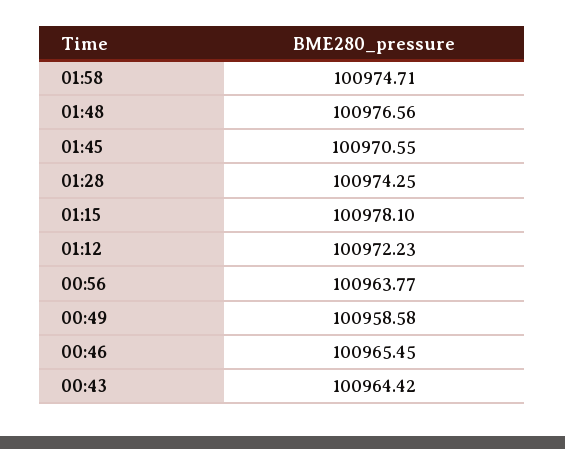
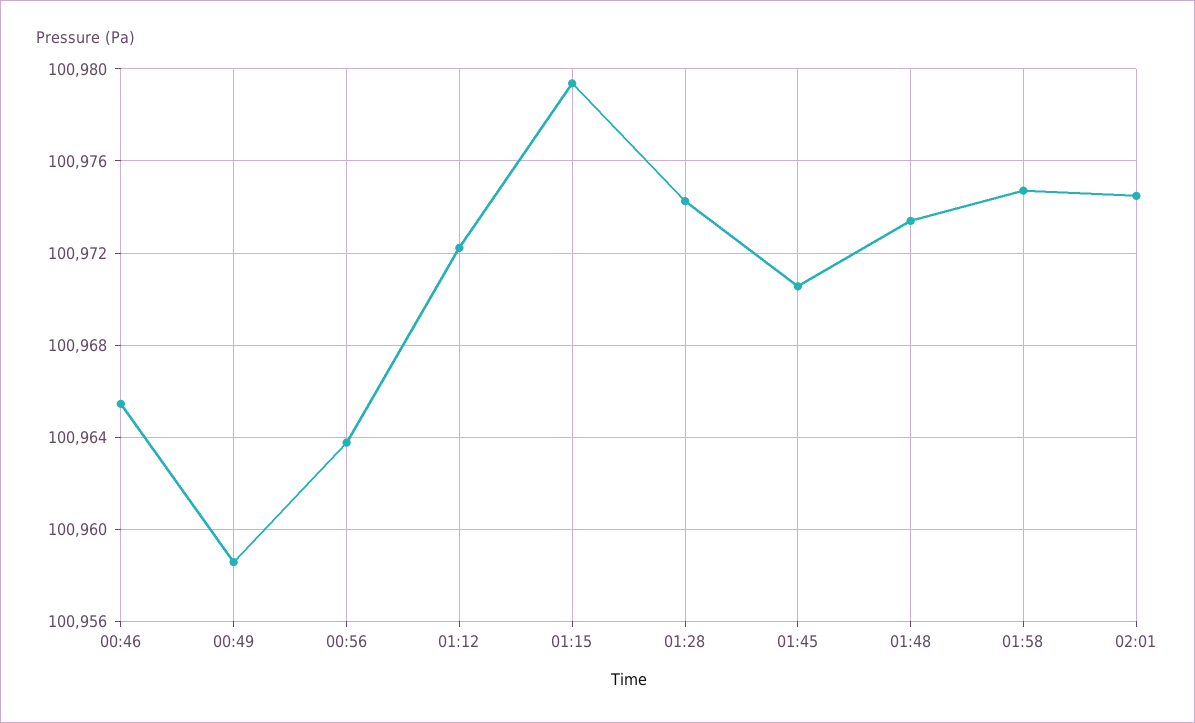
01:48: 100976.56 -> 100973.5
01:15: 100978.1 -> 100979.5
00:43: 100964.42 -> none
02:01: none -> 100974.5

